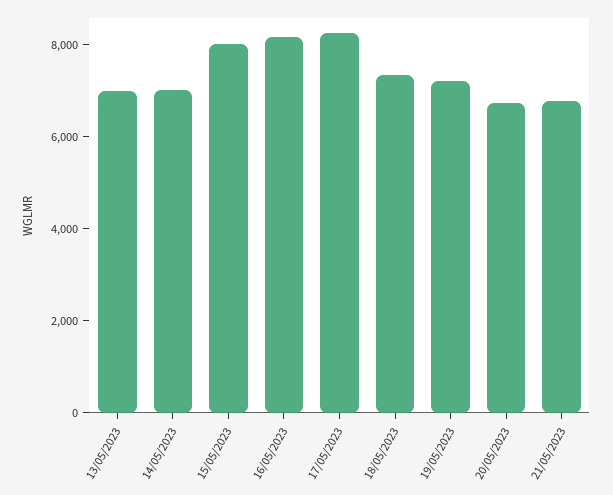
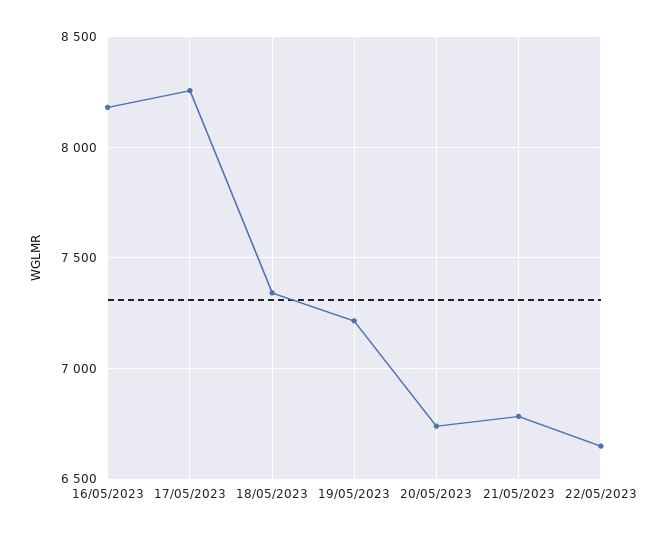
13/05/2023: 7000 -> none
14/05/2023: 7000 -> none
15/05/2023: 8000 -> none
22/05/2023: none -> 6650

